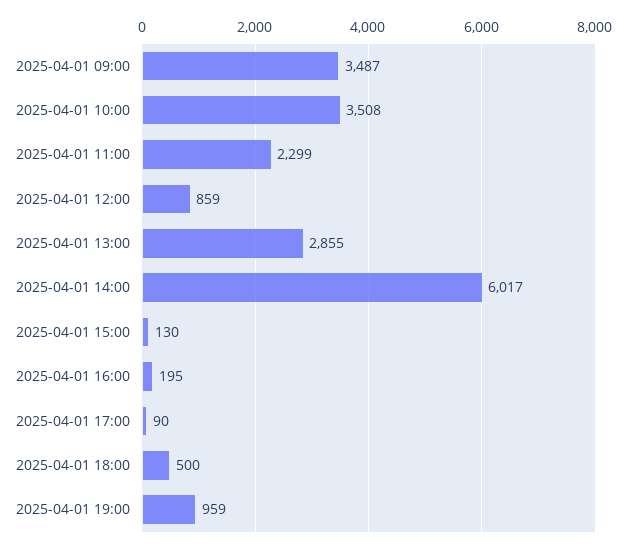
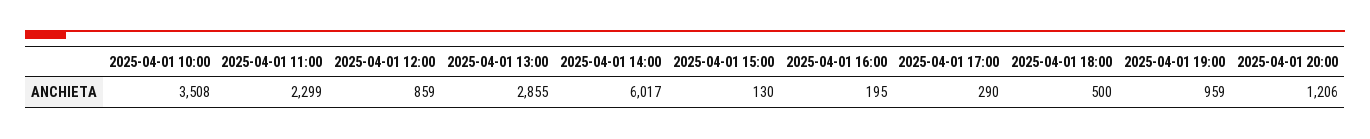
2025-04-01 09:00: 3487 -> none
2025-04-01 17:00: 90 -> 290
2025-04-01 20:00: none -> 1206

